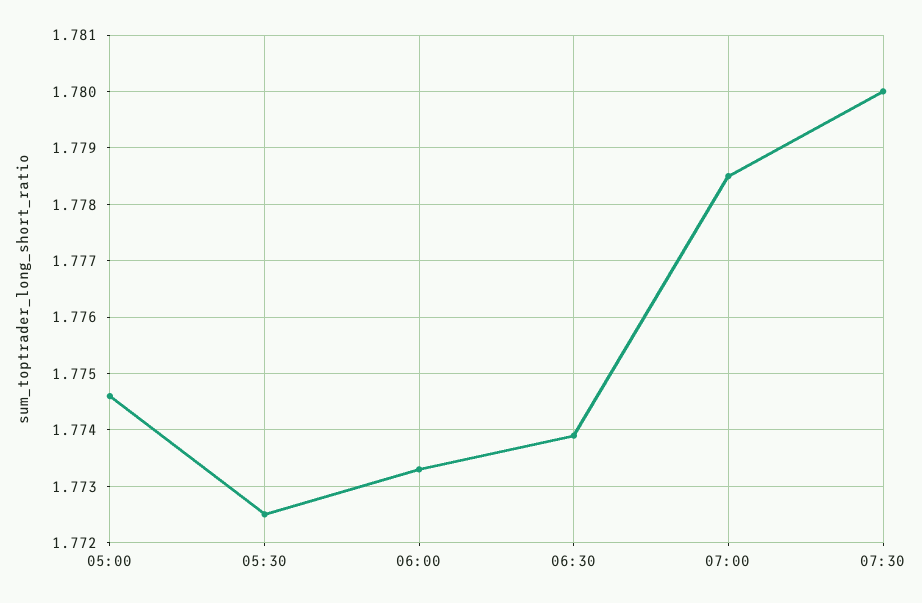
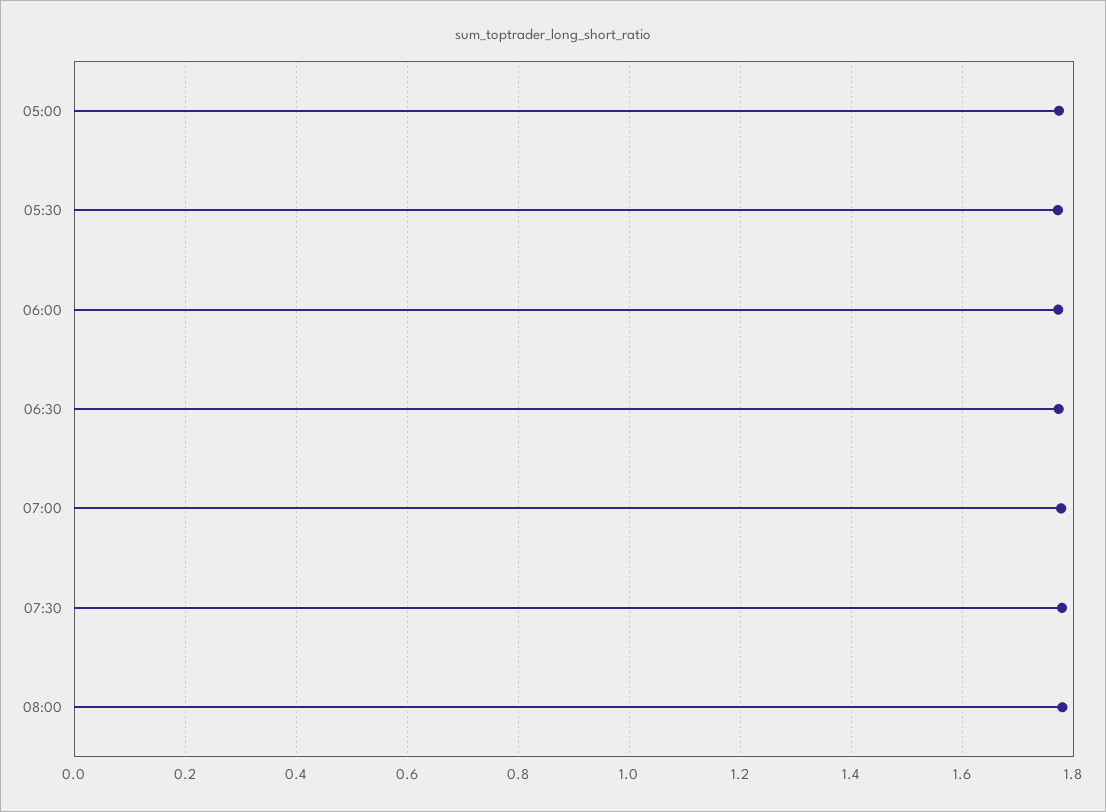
08:00: none -> 1.78

